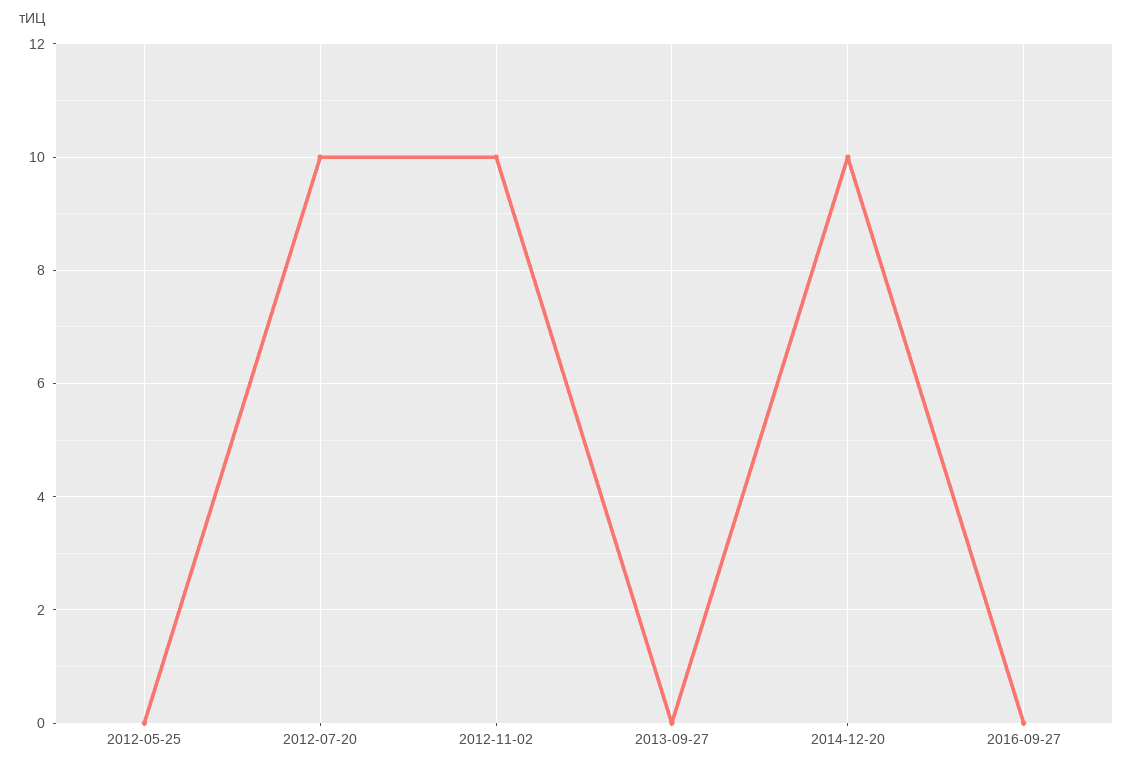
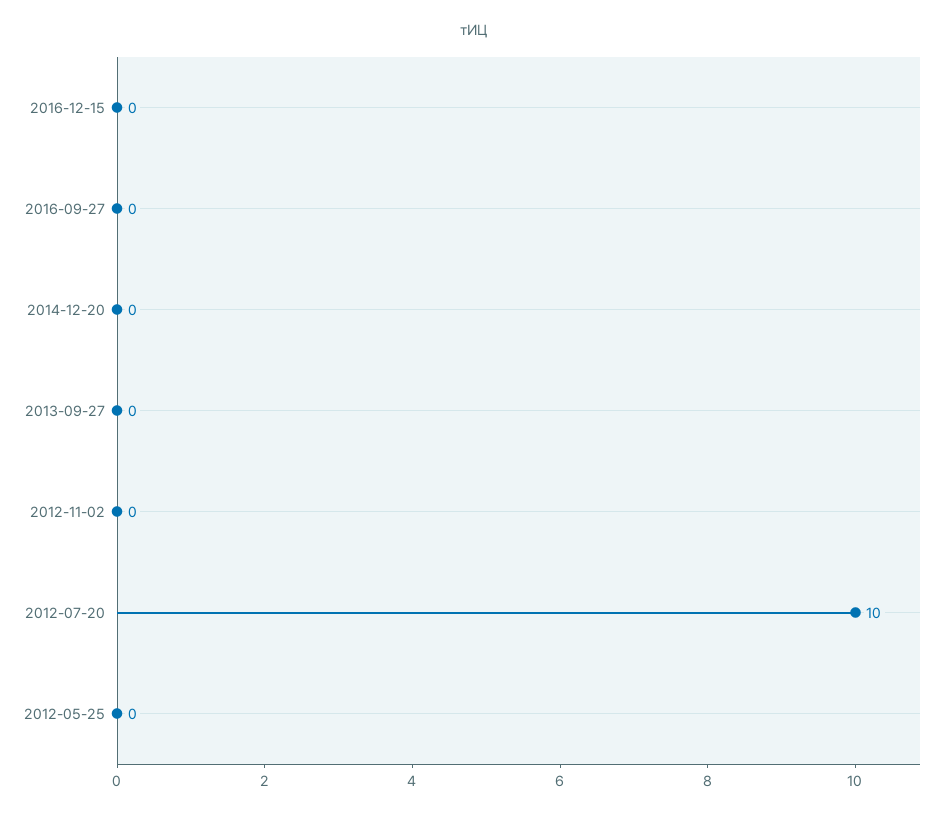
2012-11-02: 10 -> 0
2014-12-20: 10 -> 0
2016-12-15: none -> 0

